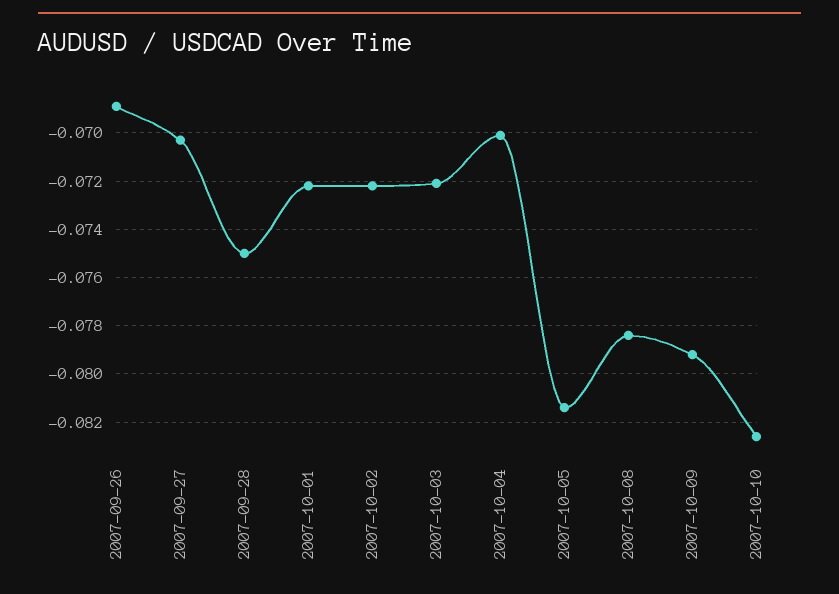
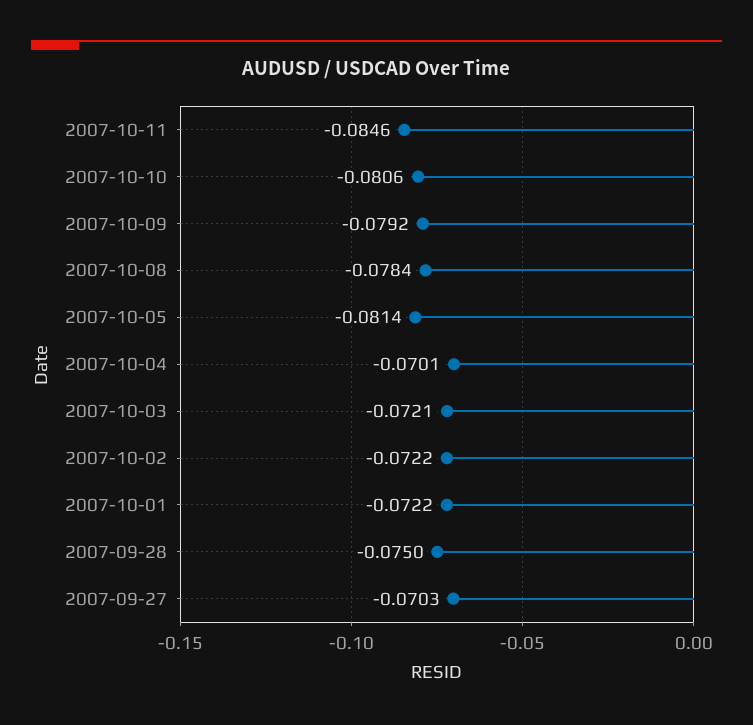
2007-09-26: -0.069 -> none
2007-10-10: -0.0825 -> -0.0806
2007-10-11: none -> -0.0846

